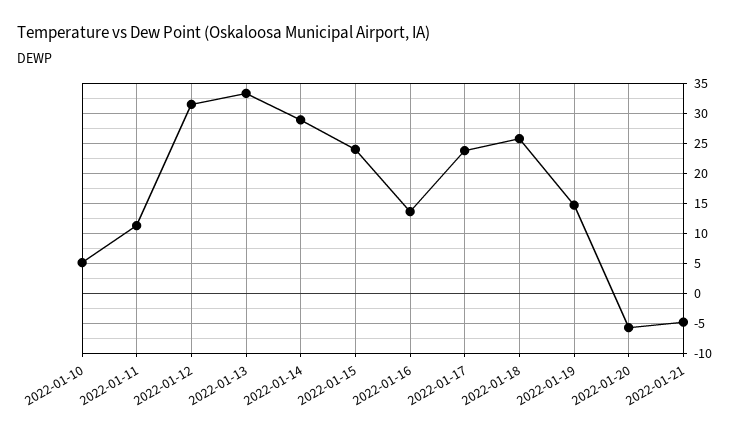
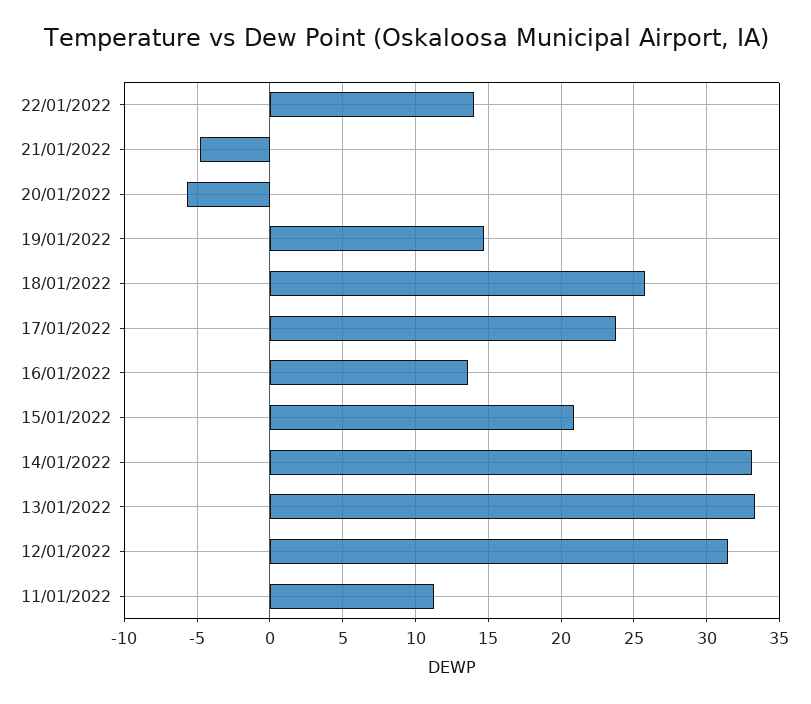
2022-01-10: 5 -> none
2022-01-14: 29 -> 33
2022-01-15: 24 -> 21
22/01/2022: none -> 14

